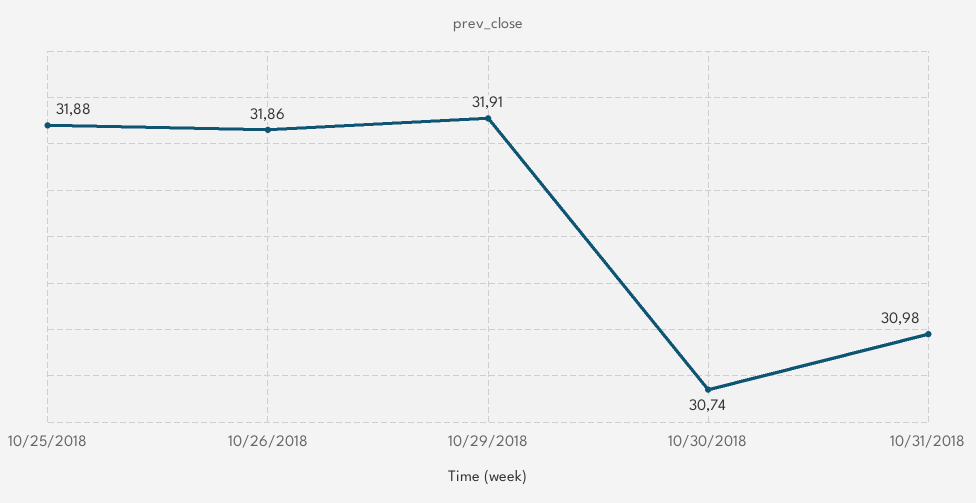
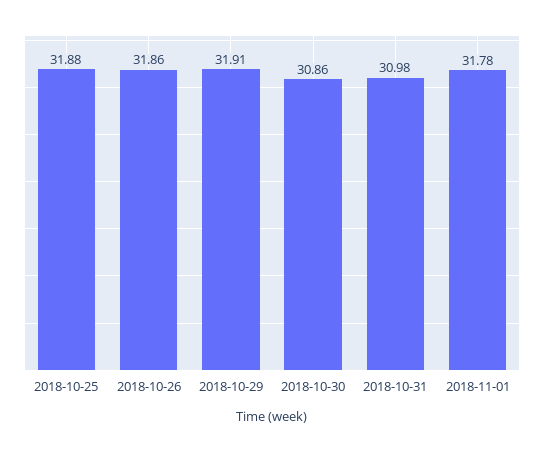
10/30/2018: 30.74 -> 30.86
2018-11-01: none -> 31.78

